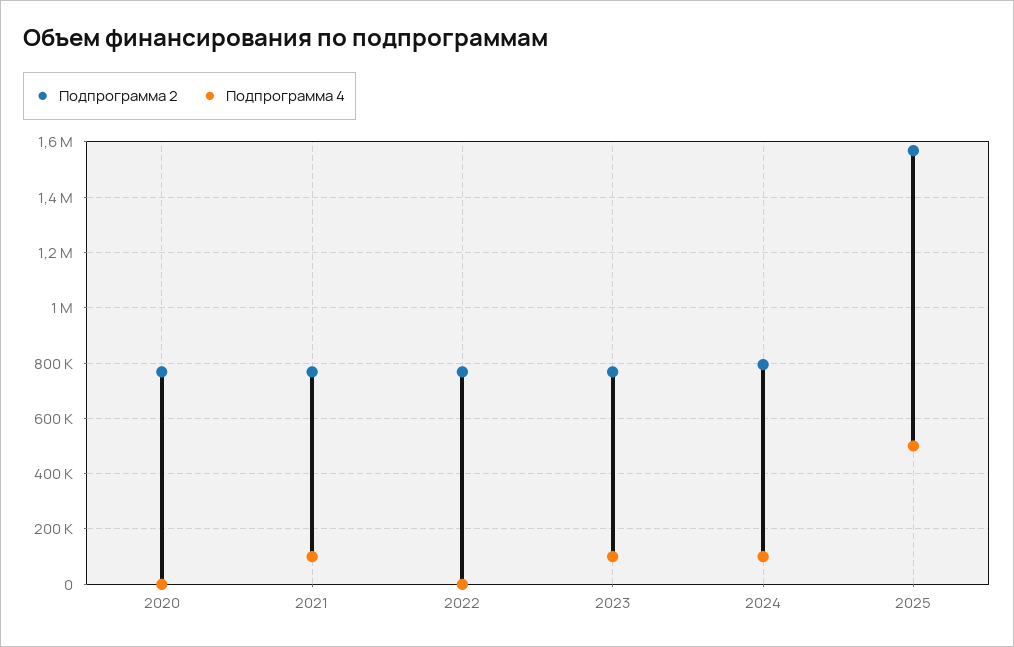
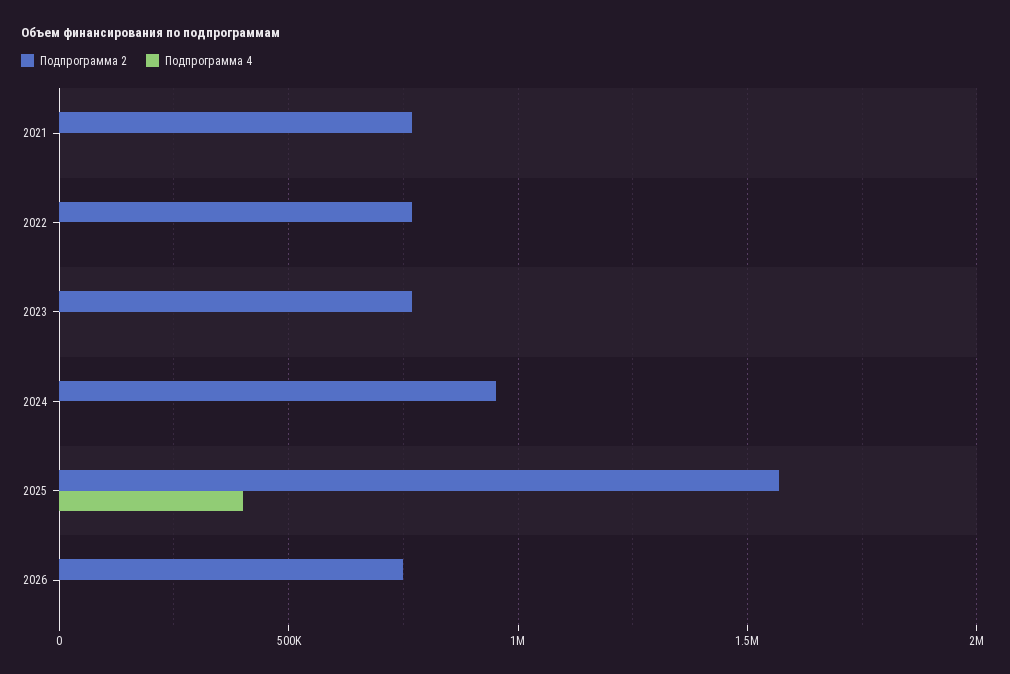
Подпрограмма 2, 2020: 775000 -> none
Подпрограмма 4, 2020: 0 -> none
Подпрограмма 4, 2021: 100000 -> 0
Подпрограмма 4, 2023: 100000 -> 0
Подпрограмма 2, 2024: 800000 -> 950000
Подпрограмма 4, 2024: 100000 -> 0
Подпрограмма 4, 2025: 500000 -> 400000
Подпрограмма 2, 2026: none -> 750000
Подпрограмма 4, 2026: none -> 0

